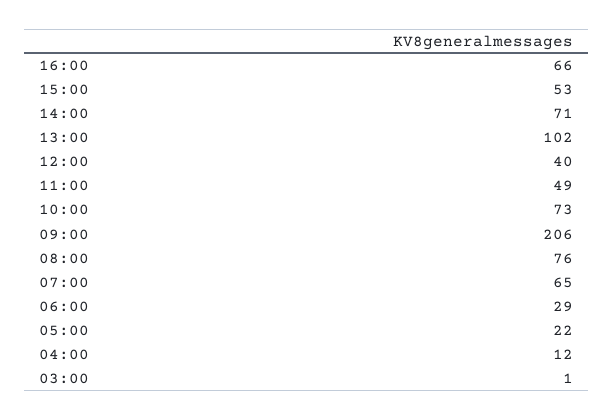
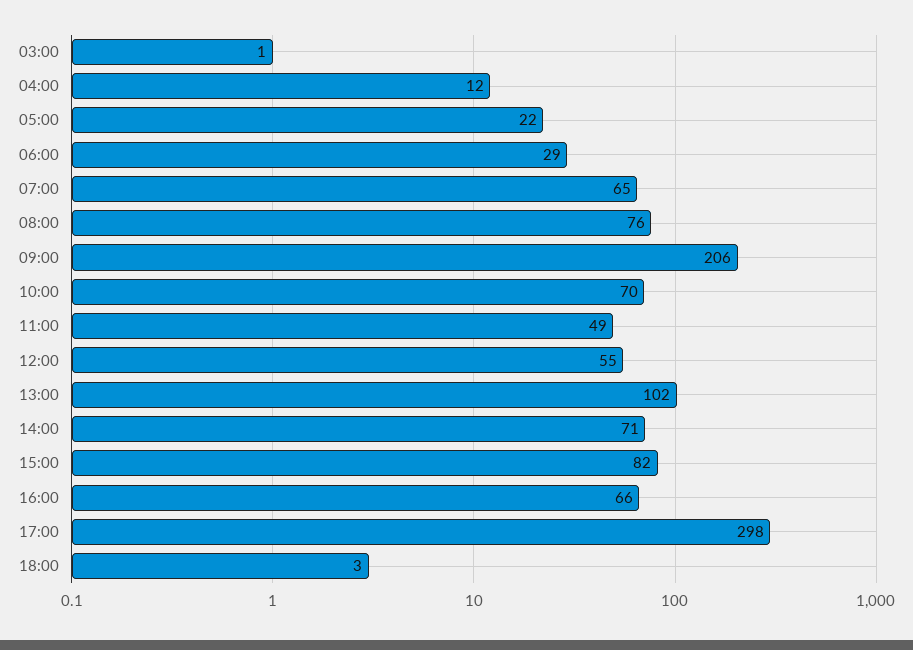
15:00: 53 -> 82
12:00: 40 -> 55
10:00: 73 -> 70
17:00: none -> 298
18:00: none -> 3

